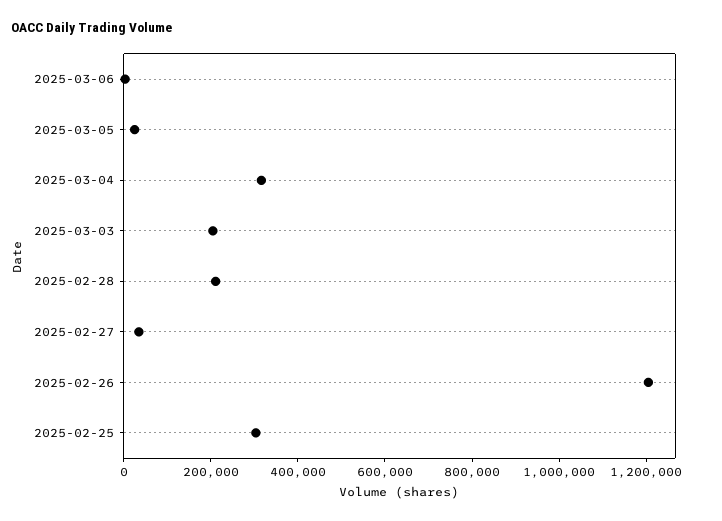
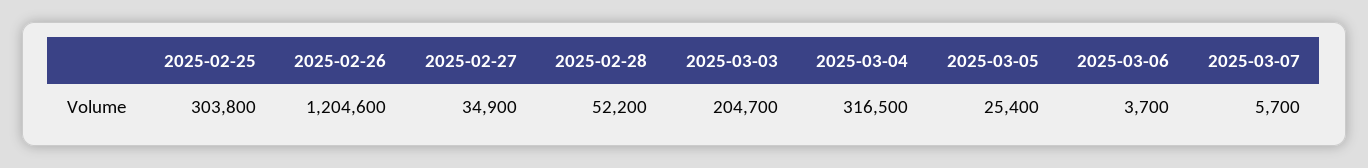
2025-02-28: 200000 -> 52200
2025-03-07: none -> 5700

